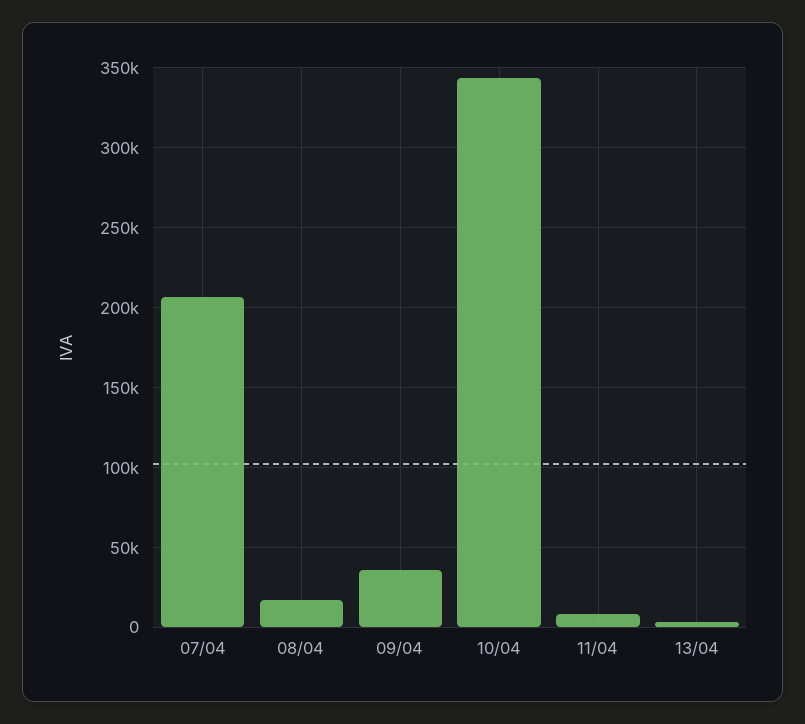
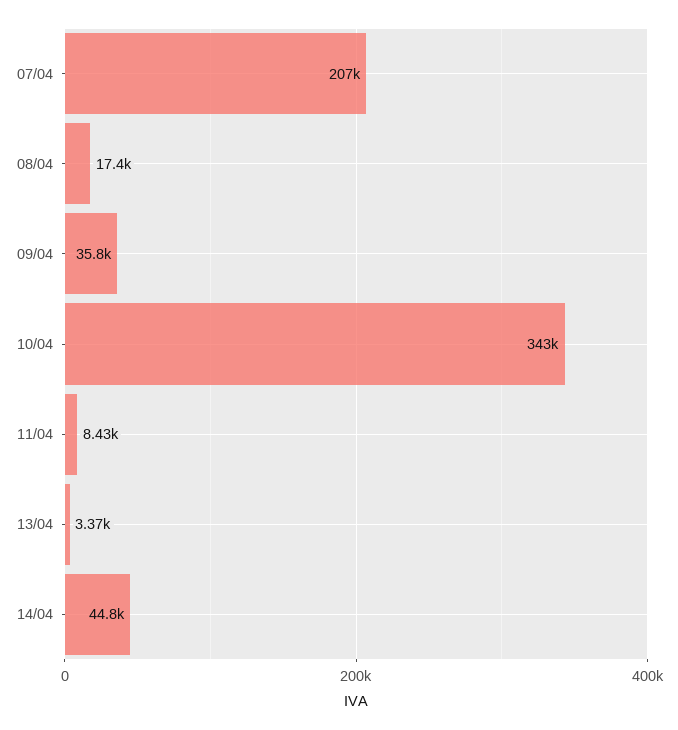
14/04: none -> 44800

